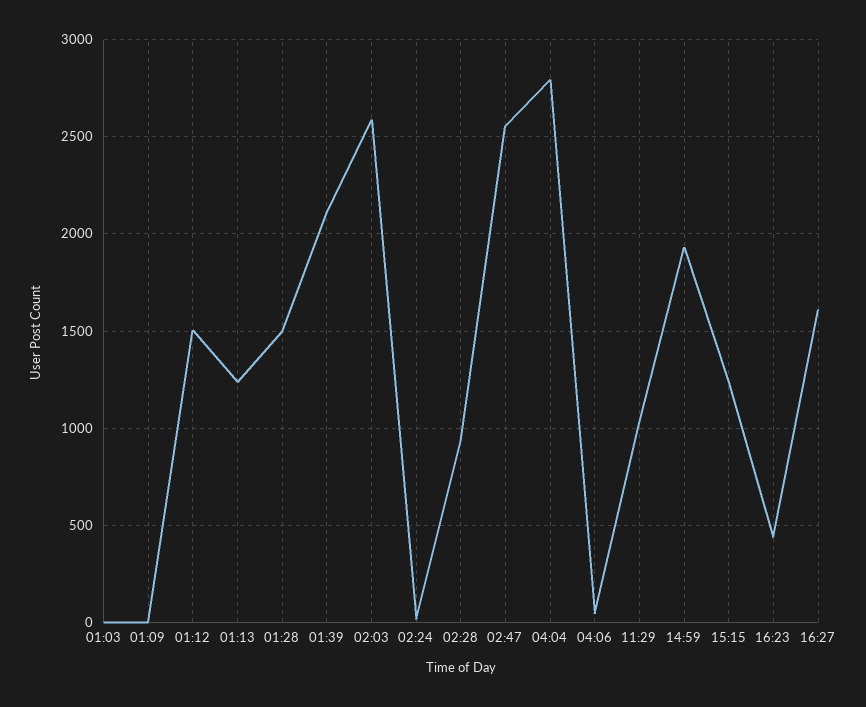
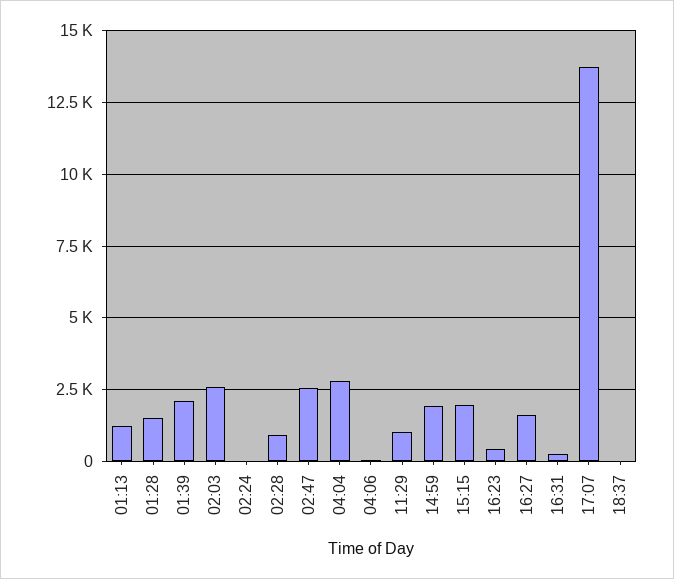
01:03: 0 -> none
01:09: 0 -> none
01:12: 1500 -> none
15:15: 1250 -> 2000
16:31: none -> 250
17:07: none -> 13750
18:37: none -> 0

